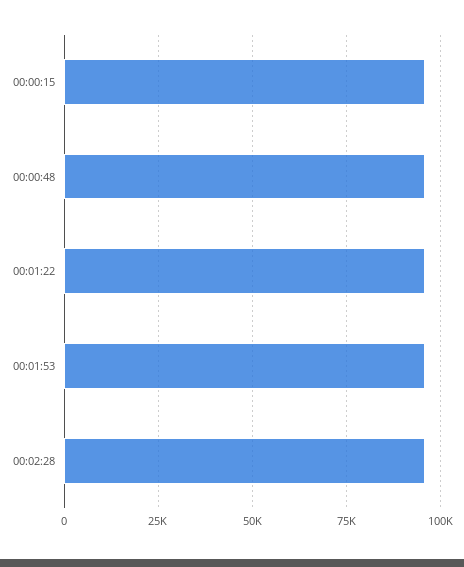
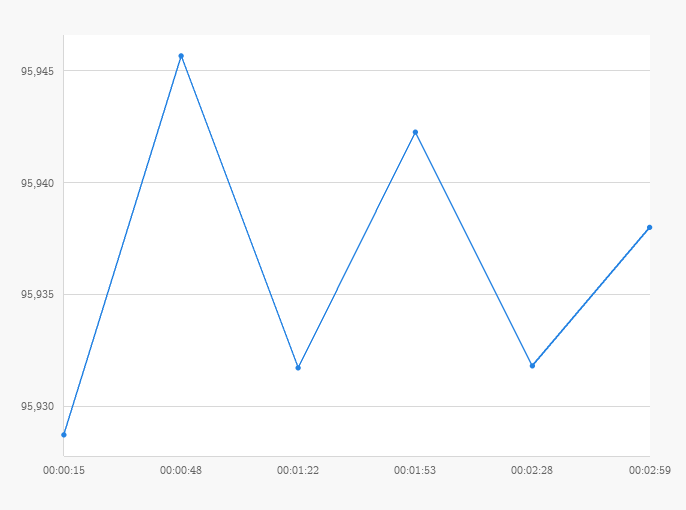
00:02:59: none -> 95938

